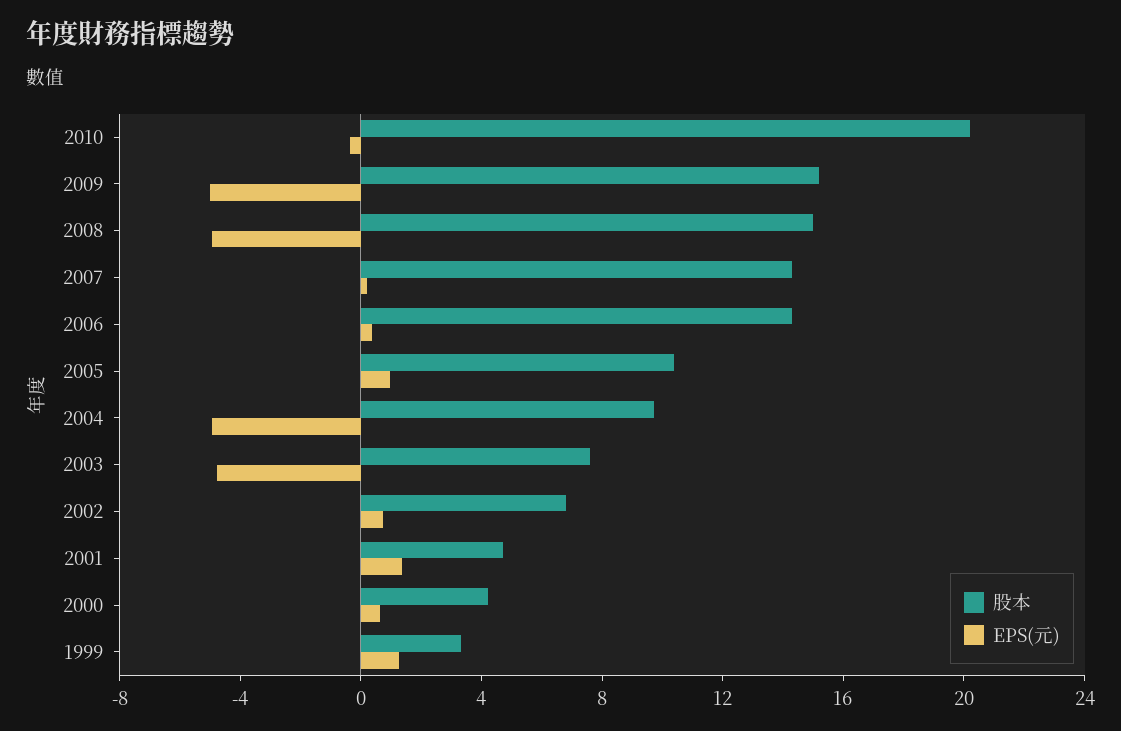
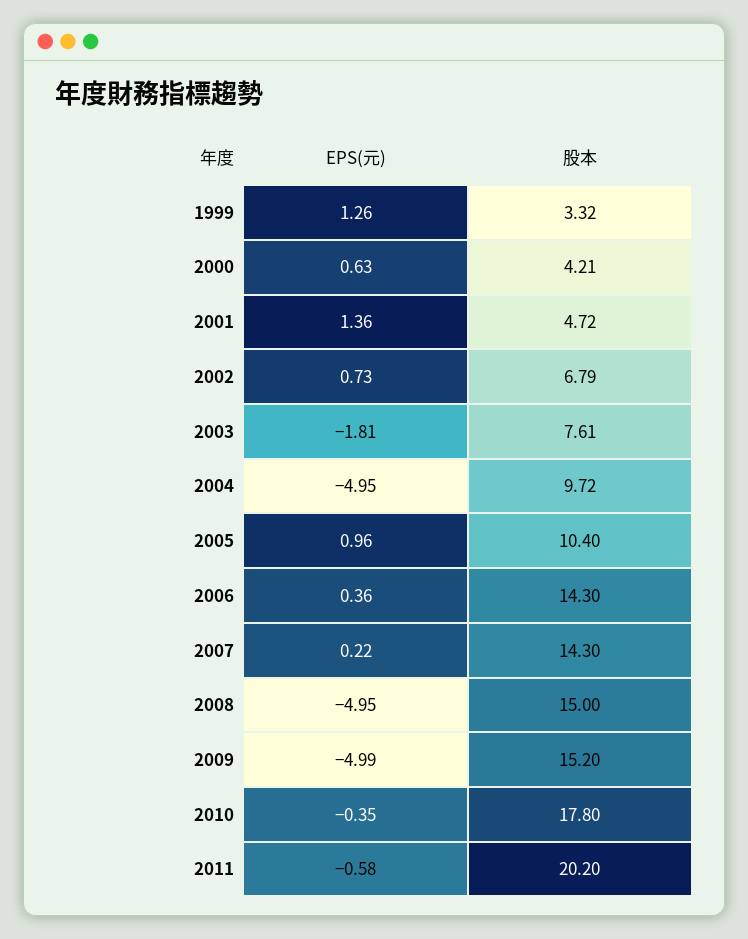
股本, 2010: 20 -> 17.8
EPS(元), 2003: -5 -> -1.81
EPS(元), 2011: none -> -0.58
股本, 2011: none -> 20.2

